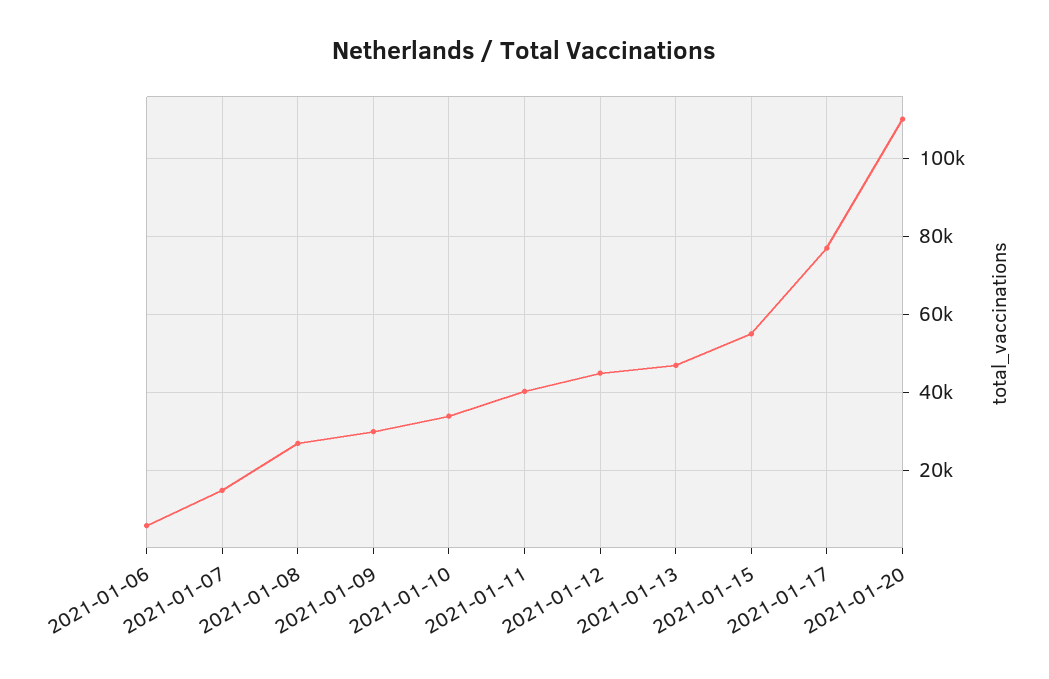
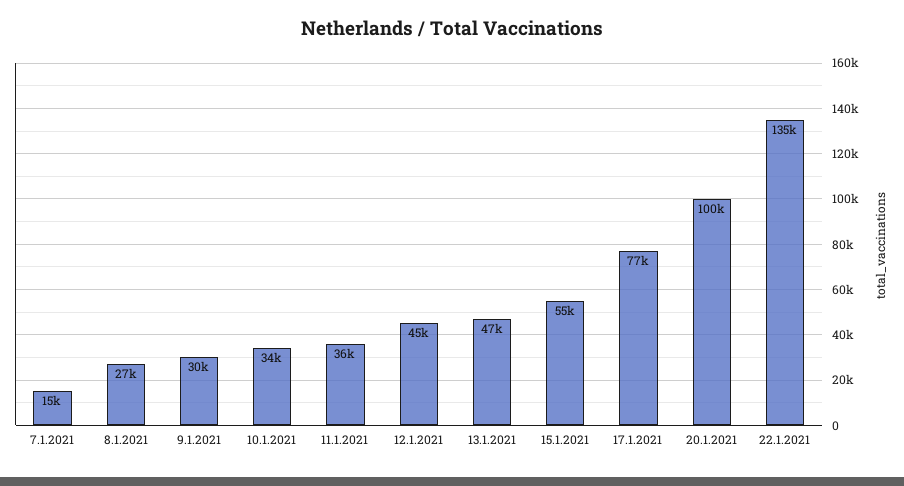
2021-01-06: 6000 -> none
2021-01-11: 40000 -> 36000
2021-01-20: 110000 -> 100000
22.1.2021: none -> 135000

